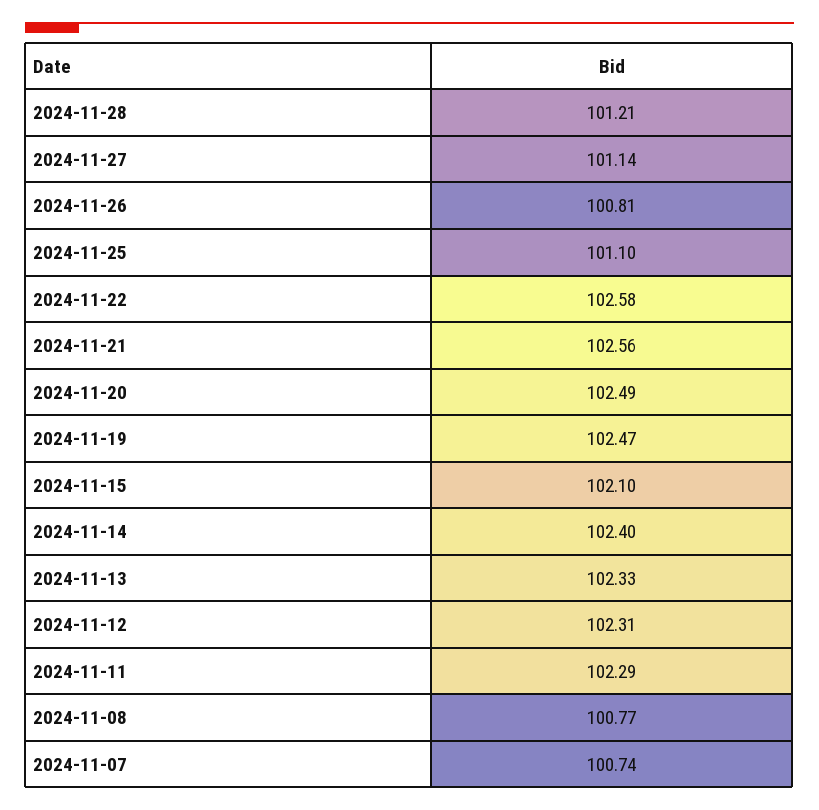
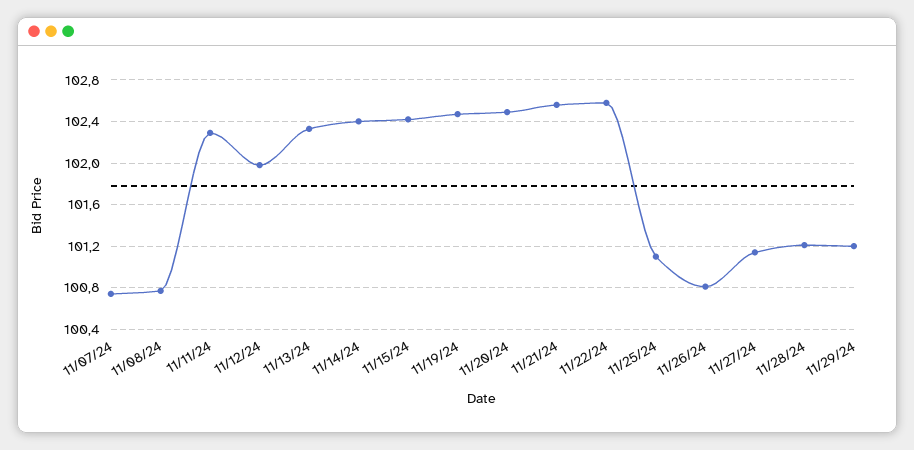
2024-11-15: 102.1 -> 102.4
2024-11-12: 102.31 -> 102
11/29/24: none -> 101.2

